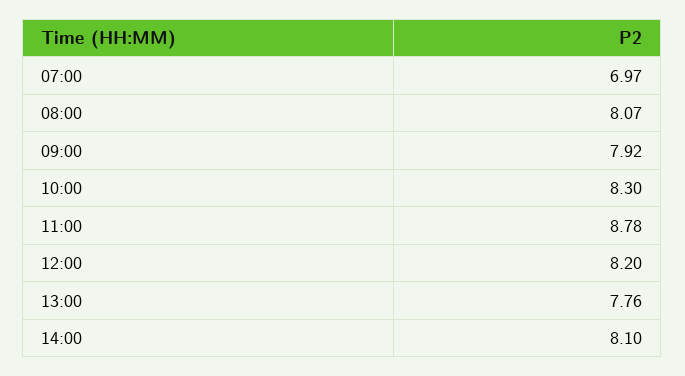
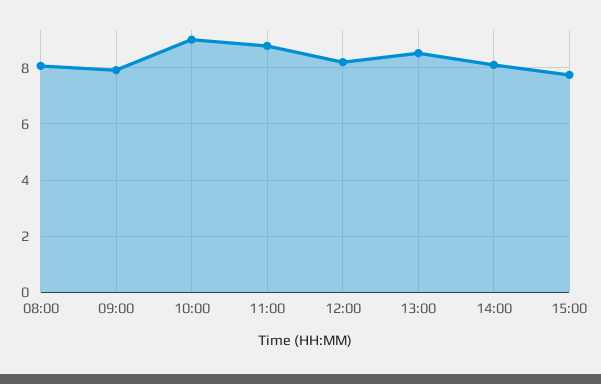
07:00: 6.97 -> none
10:00: 8.3 -> 9
13:00: 7.76 -> 8.5
15:00: none -> 7.75

